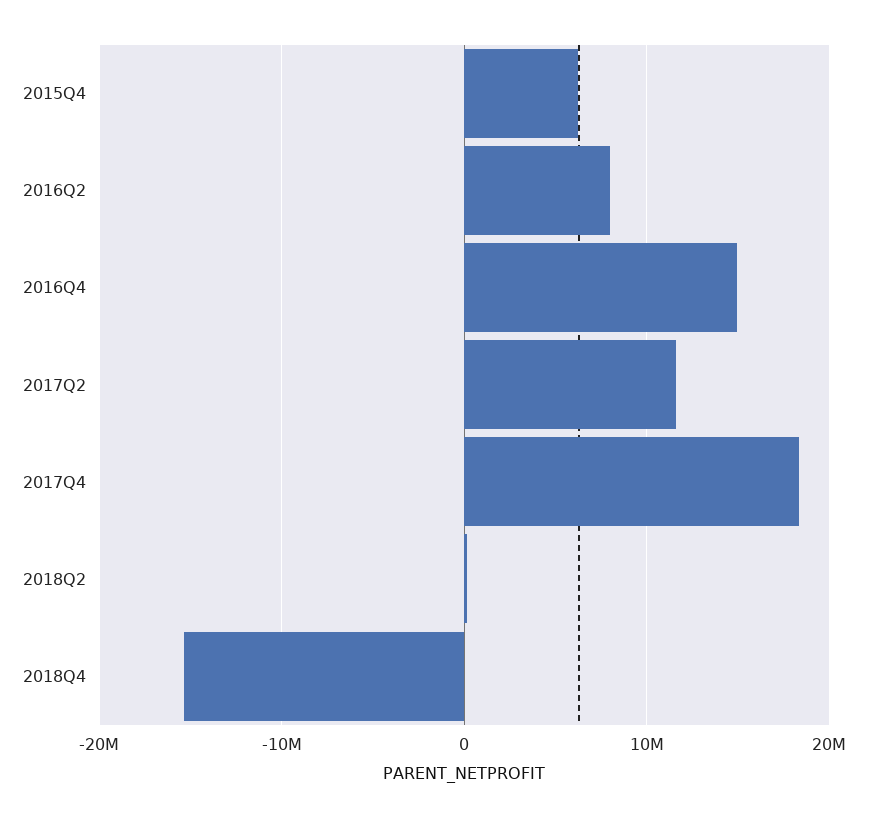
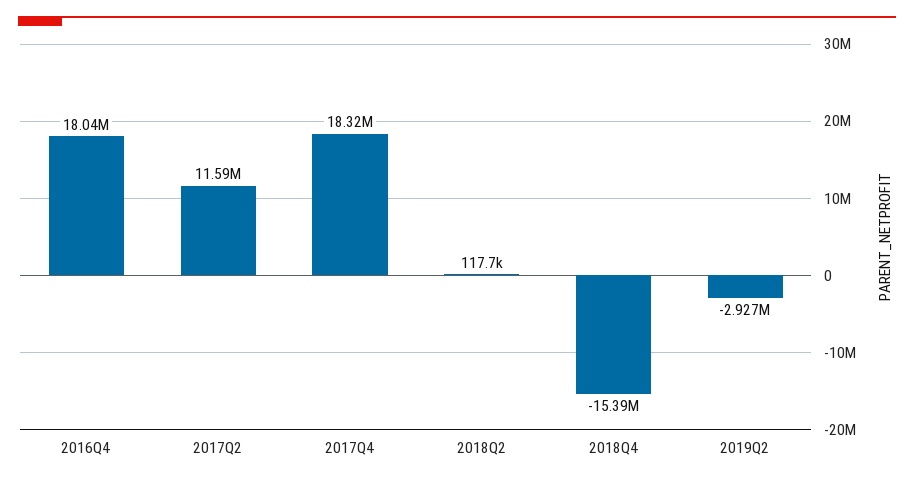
2015Q4: 6000000 -> none
2016Q2: 8000000 -> none
2016Q4: 15000000 -> 18040000
2019Q2: none -> -2927000

